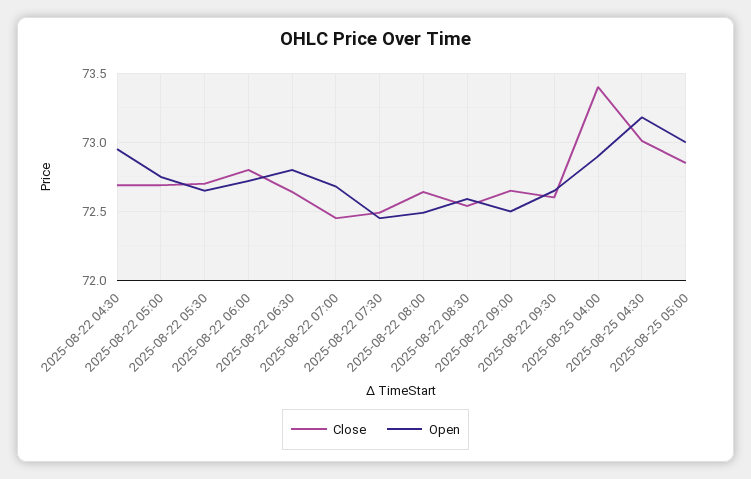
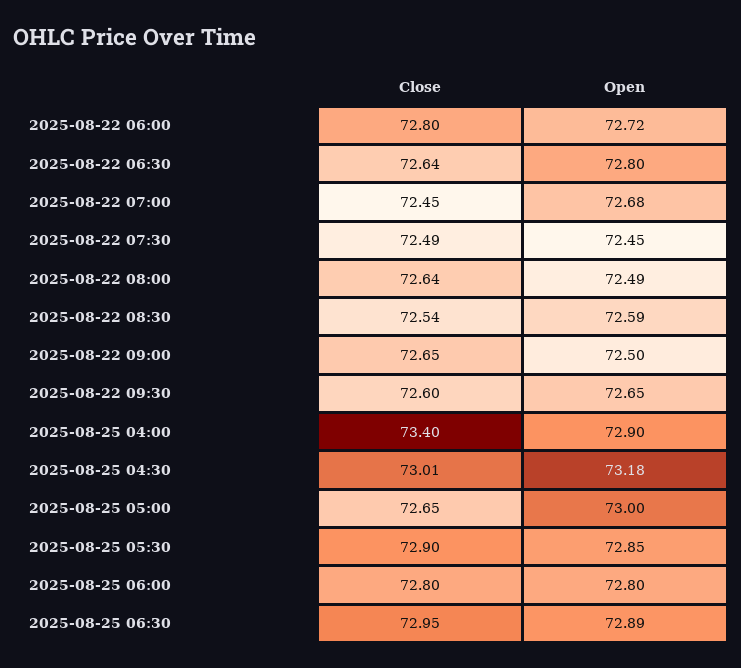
Close, 2025-08-22 04:30: 72.7 -> none
Open, 2025-08-22 04:30: 72.95 -> none
Close, 2025-08-22 05:00: 72.7 -> none
Open, 2025-08-22 05:00: 72.75 -> none
Close, 2025-08-22 05:30: 72.7 -> none
Open, 2025-08-22 05:30: 72.65 -> none
Close, 2025-08-25 05:00: 72.85 -> 72.65
Close, 2025-08-25 05:30: none -> 72.9
Open, 2025-08-25 05:30: none -> 72.85
Close, 2025-08-25 06:00: none -> 72.8
Open, 2025-08-25 06:00: none -> 72.8
Close, 2025-08-25 06:30: none -> 72.95
Open, 2025-08-25 06:30: none -> 72.89

